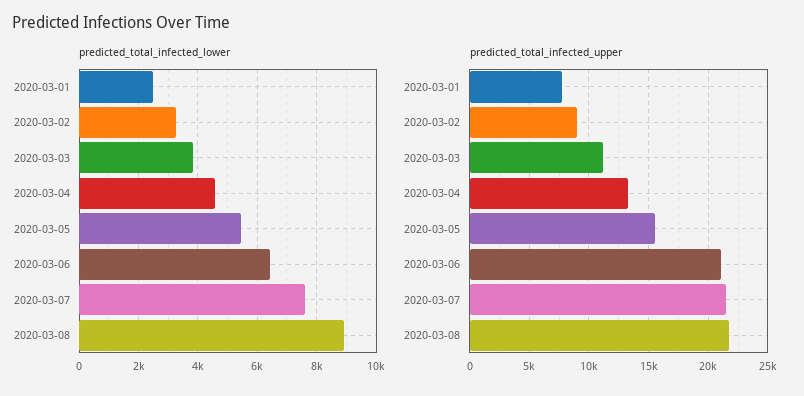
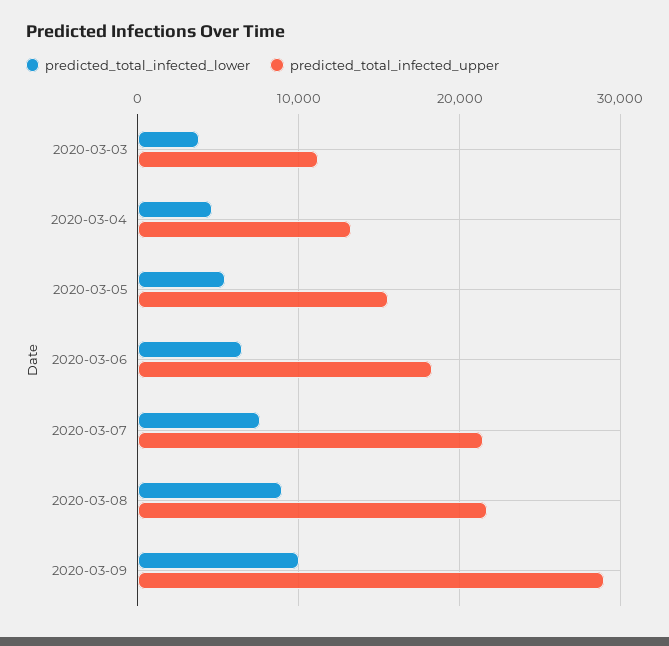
predicted_total_infected_lower, 2020-03-01: 2500 -> none
predicted_total_infected_lower, 2020-03-02: 3250 -> none
predicted_total_infected_upper, 2020-03-01: 8000 -> none
predicted_total_infected_upper, 2020-03-02: 9000 -> none
predicted_total_infected_upper, 2020-03-06: 21000 -> 18000
predicted_total_infected_lower, 2020-03-09: none -> 10000
predicted_total_infected_upper, 2020-03-09: none -> 29000

